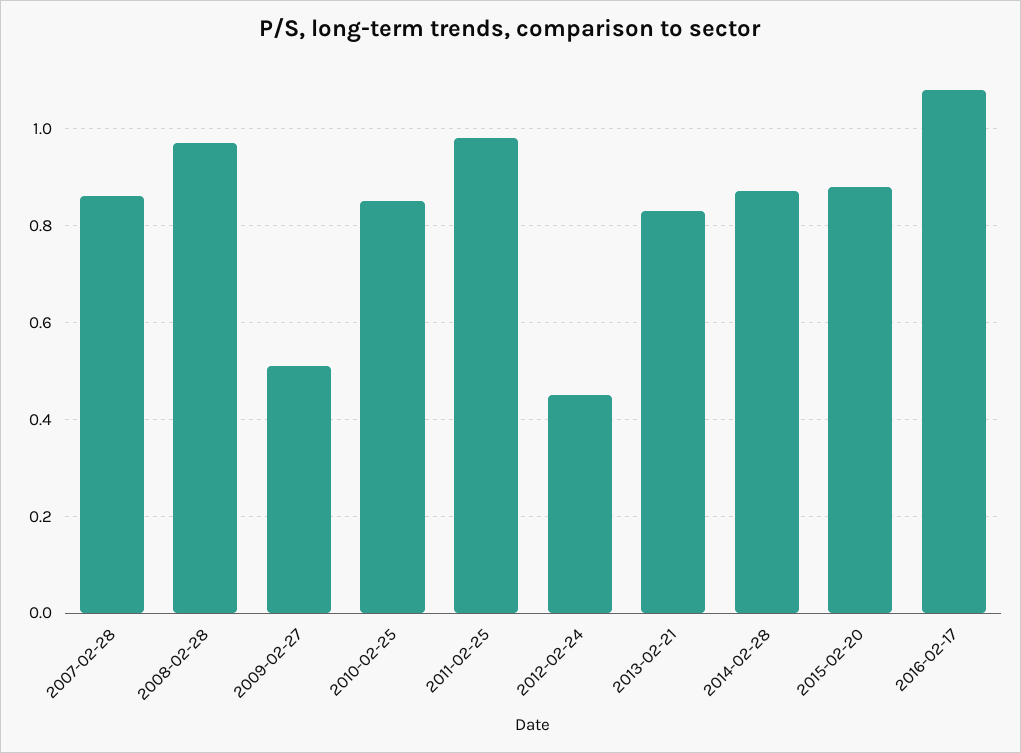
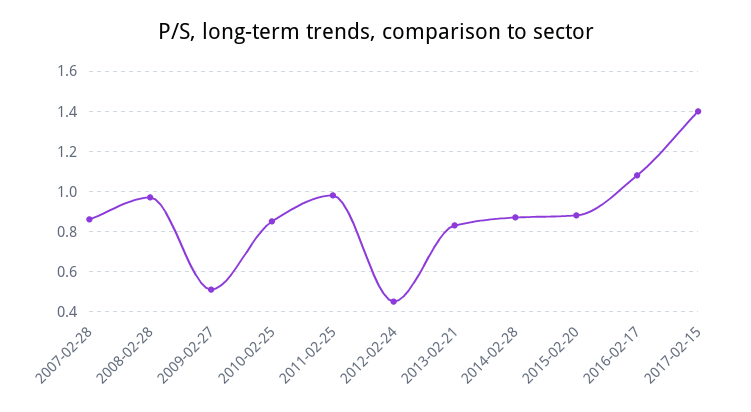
2017-02-15: none -> 1.4

